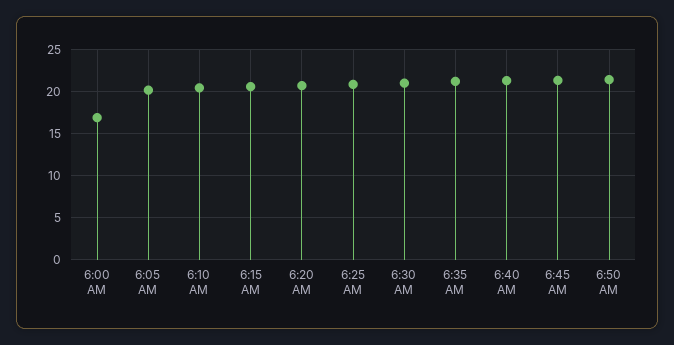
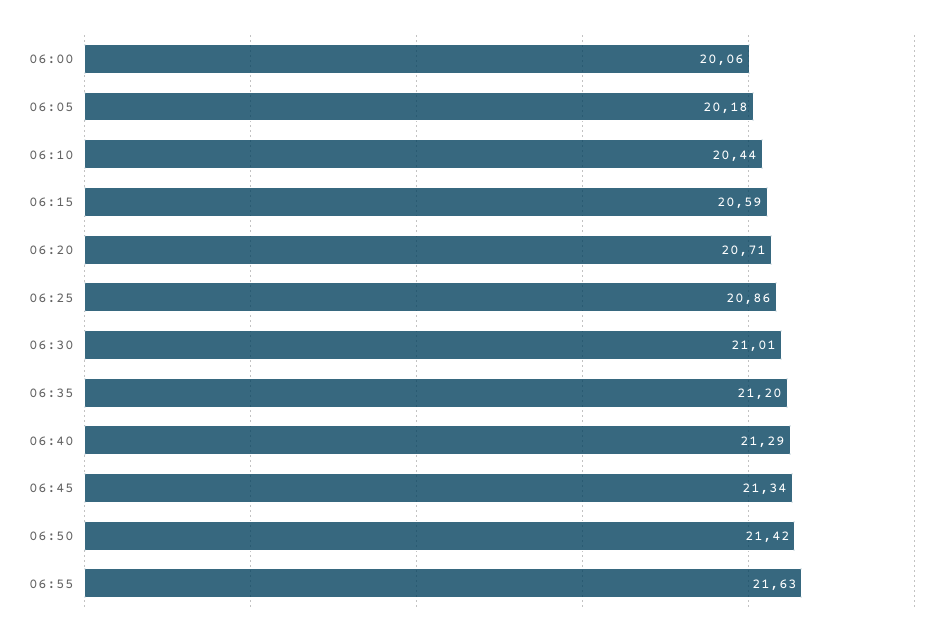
6:00 AM: 17 -> 20.06
06:55: none -> 21.63

